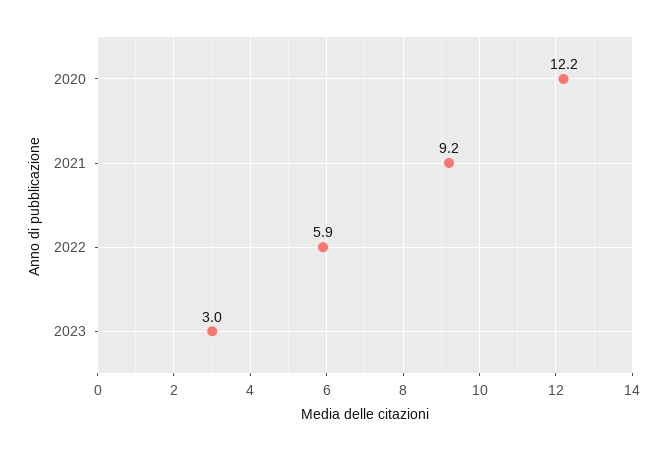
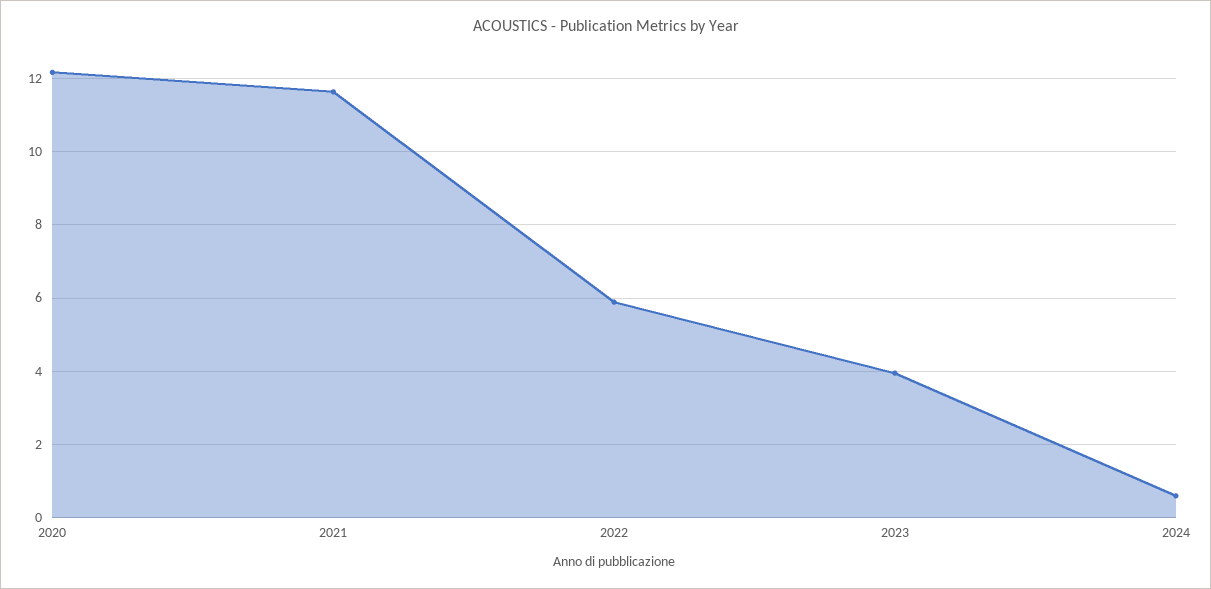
2021: 9.2 -> 11.6
2023: 3 -> 4
2024: none -> 0.6

